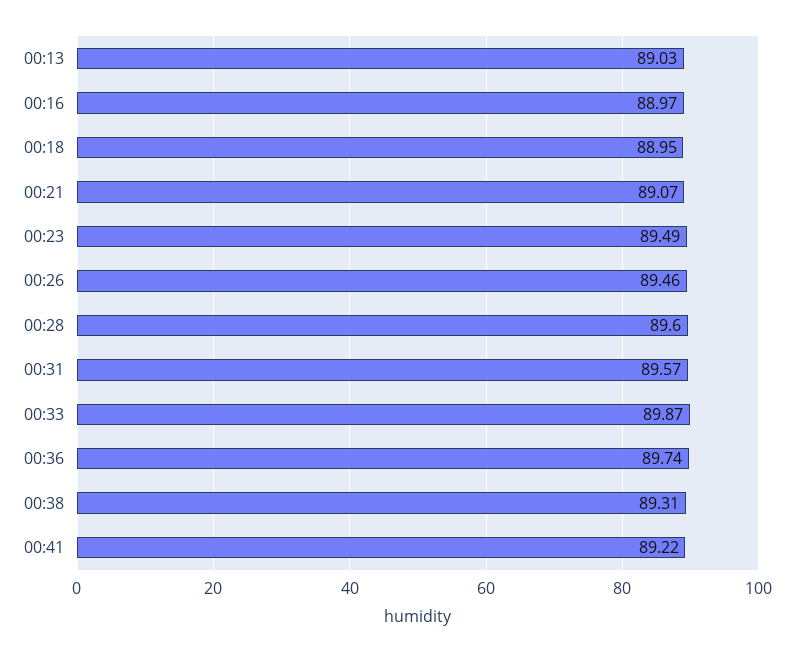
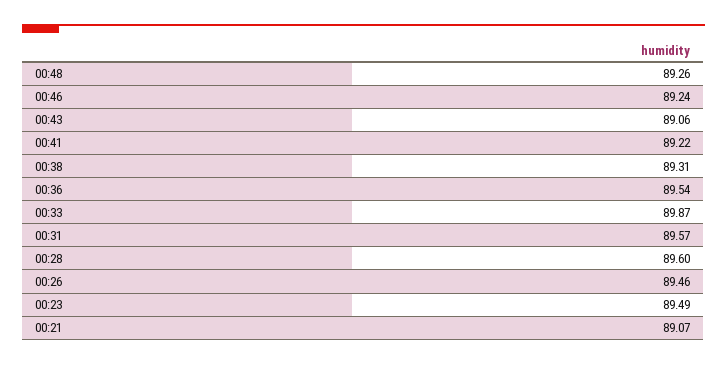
00:13: 89.03 -> none
00:16: 88.97 -> none
00:18: 88.95 -> none
00:36: 89.74 -> 89.54
00:48: none -> 89.26
00:46: none -> 89.24
00:43: none -> 89.06

